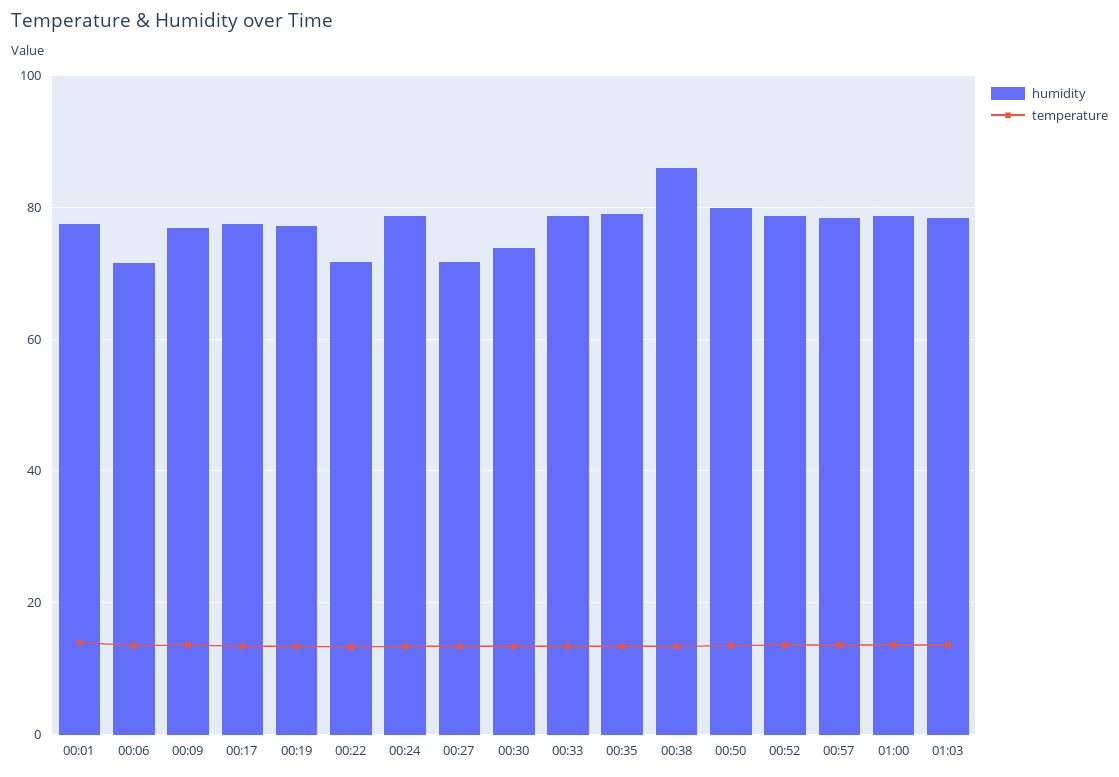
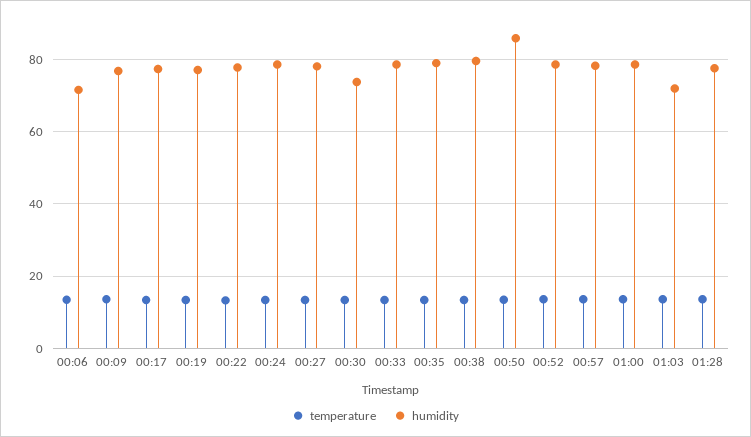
humidity, 00:01: 78 -> none
temperature, 00:01: 14 -> none
humidity, 00:22: 72 -> 78
humidity, 00:27: 72 -> 78
humidity, 00:38: 86 -> 80
humidity, 00:50: 80 -> 86
humidity, 01:03: 78 -> 72
temperature, 01:28: none -> 14
humidity, 01:28: none -> 78

